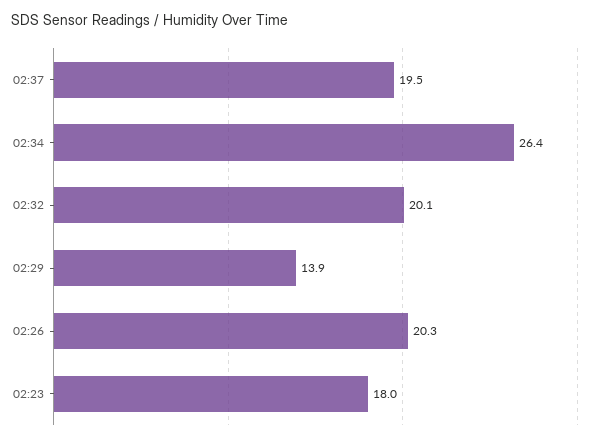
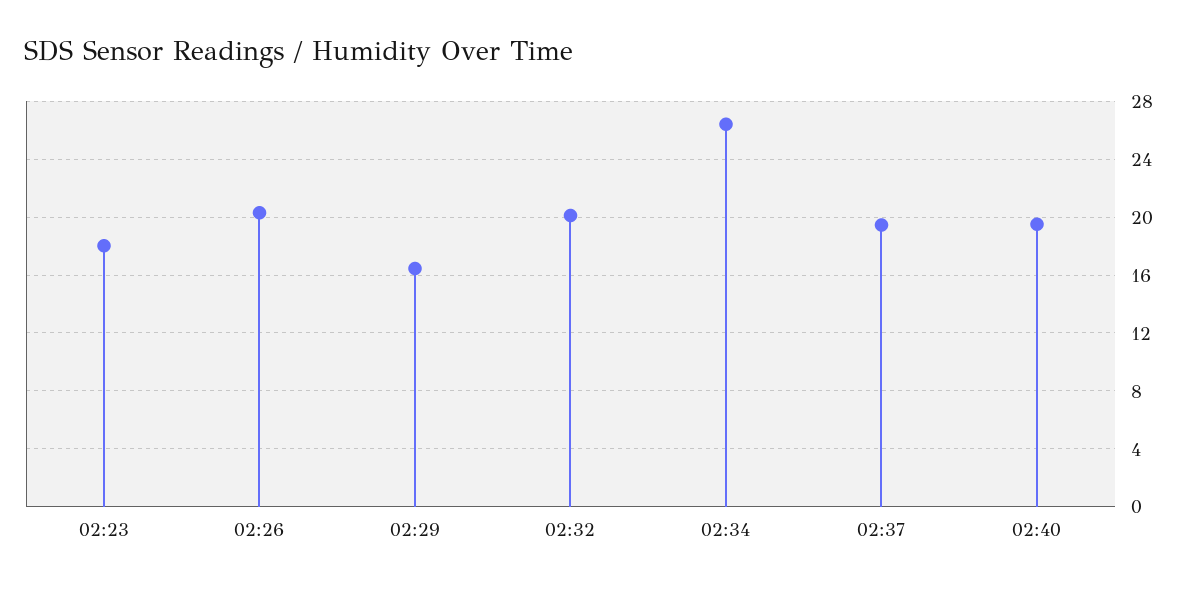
02:29: 13.9 -> 16.5
02:40: none -> 19.5

